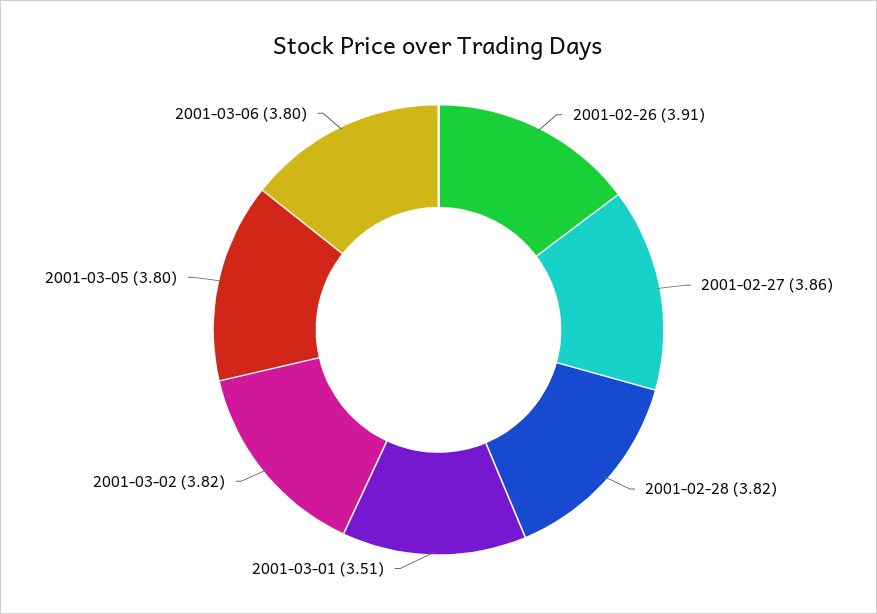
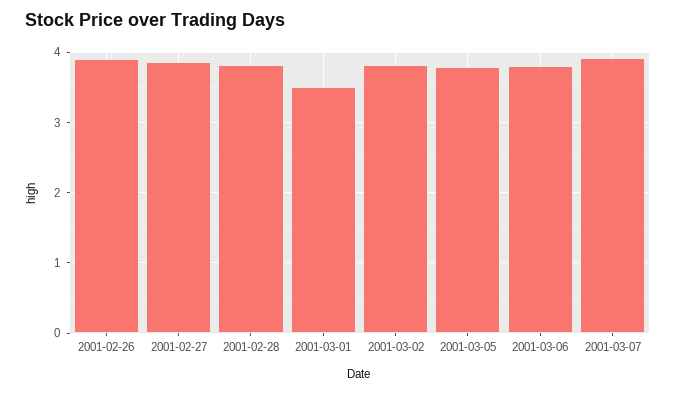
2001-03-07: none -> 3.9

